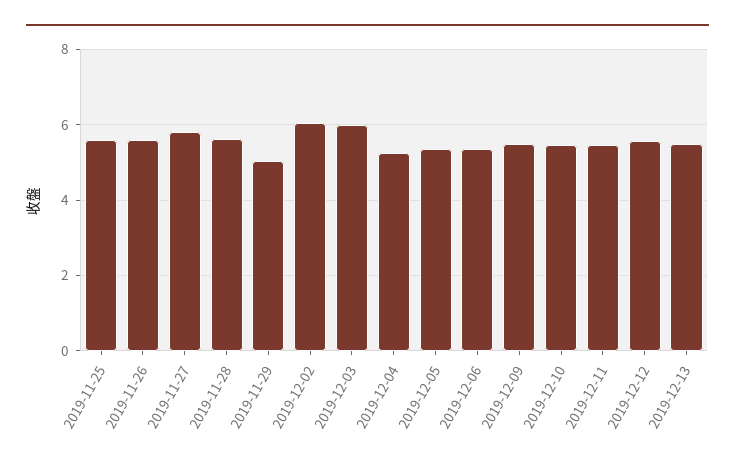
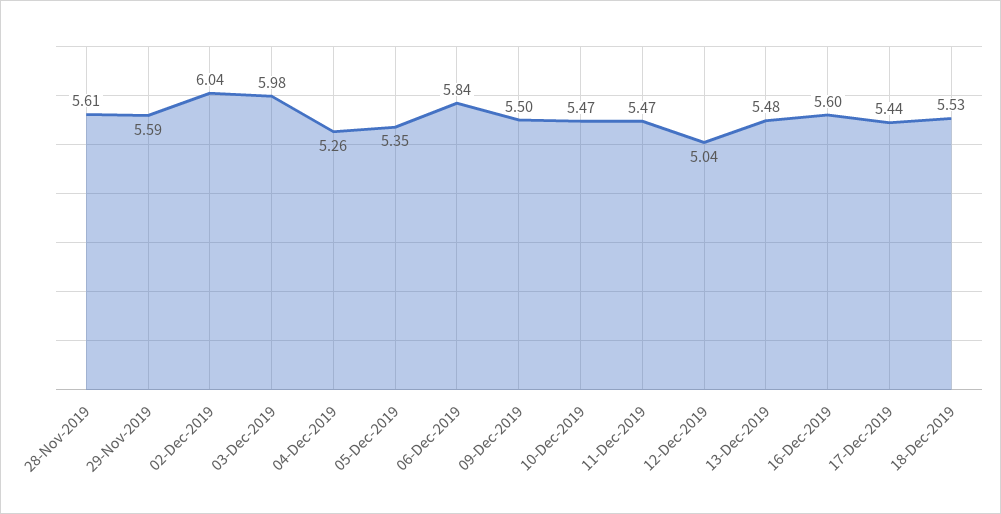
2019-11-25: 5.6 -> none
2019-11-26: 5.6 -> none
2019-11-27: 5.8 -> none
2019-11-29: 5 -> 5.59
2019-12-06: 5.4 -> 5.84
2019-12-12: 5.6 -> 5.04
16-Dec-2019: none -> 5.6
17-Dec-2019: none -> 5.44
18-Dec-2019: none -> 5.53

